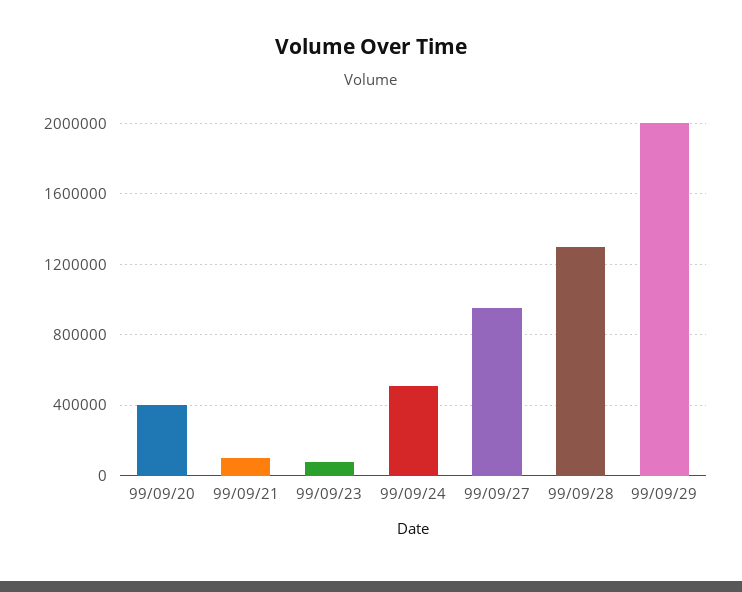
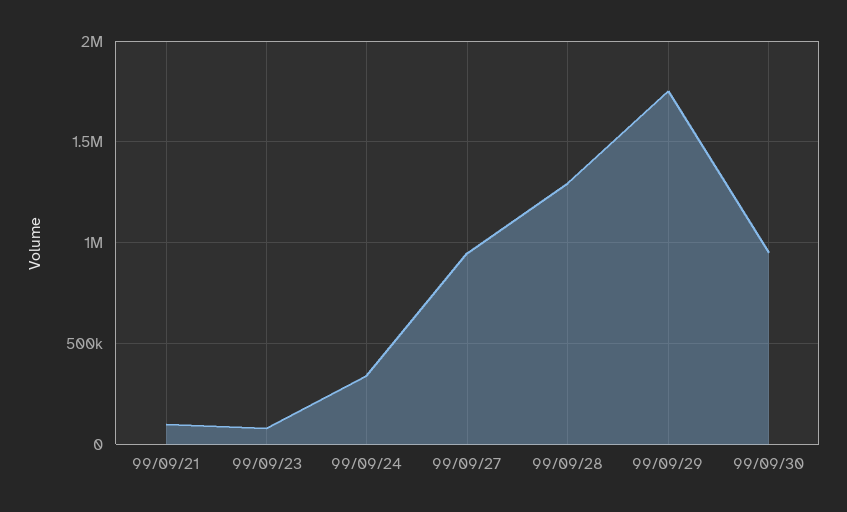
99/09/20: 400000 -> none
99/09/24: 500000 -> 350000
99/09/29: 2000000 -> 1750000
99/09/30: none -> 950000

